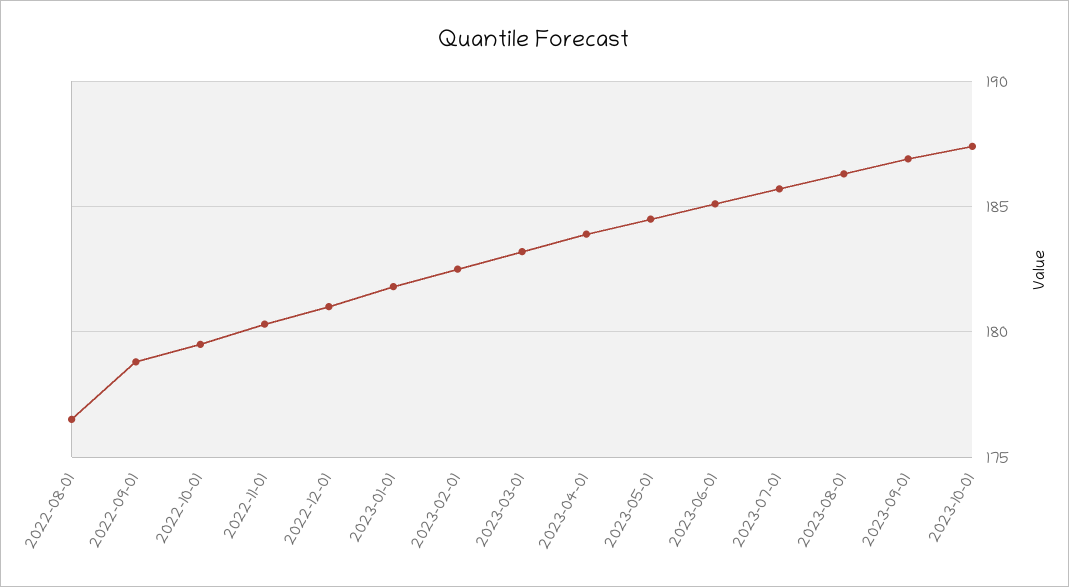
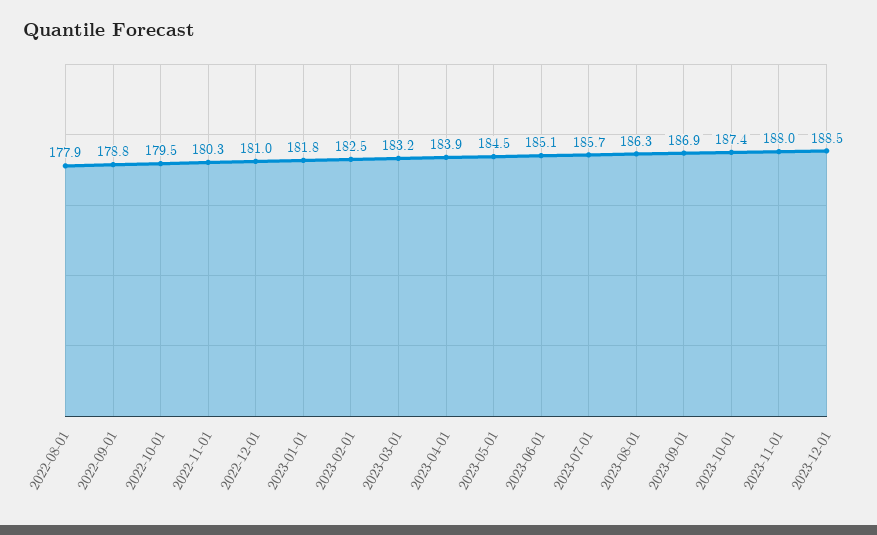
2022-08-01: 176.5 -> 177.9
2023-11-01: none -> 188
2023-12-01: none -> 188.5

